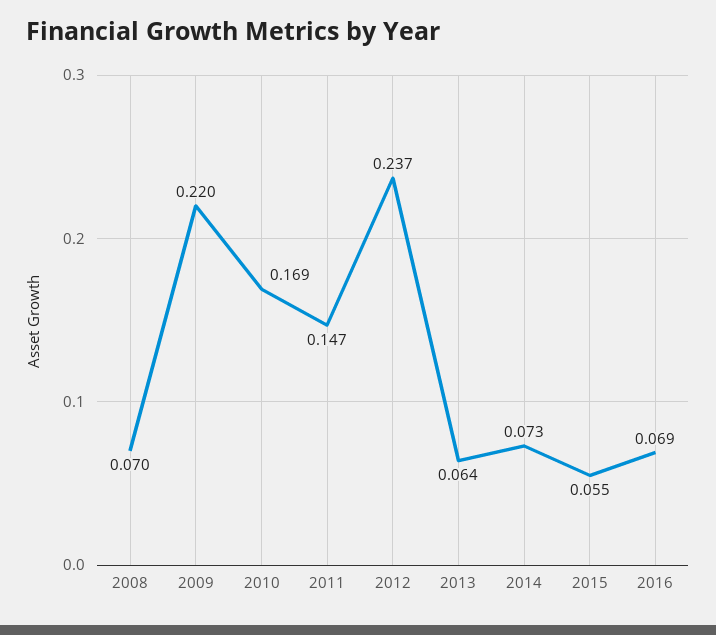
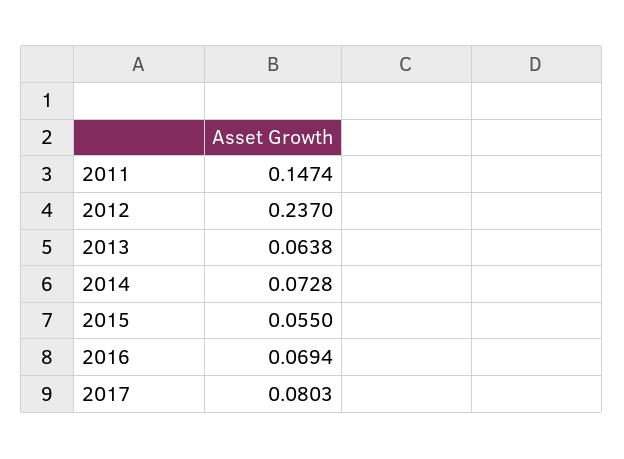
2008: 0.07 -> none
2009: 0.22 -> none
2010: 0.169 -> none
2017: none -> 0.0803

